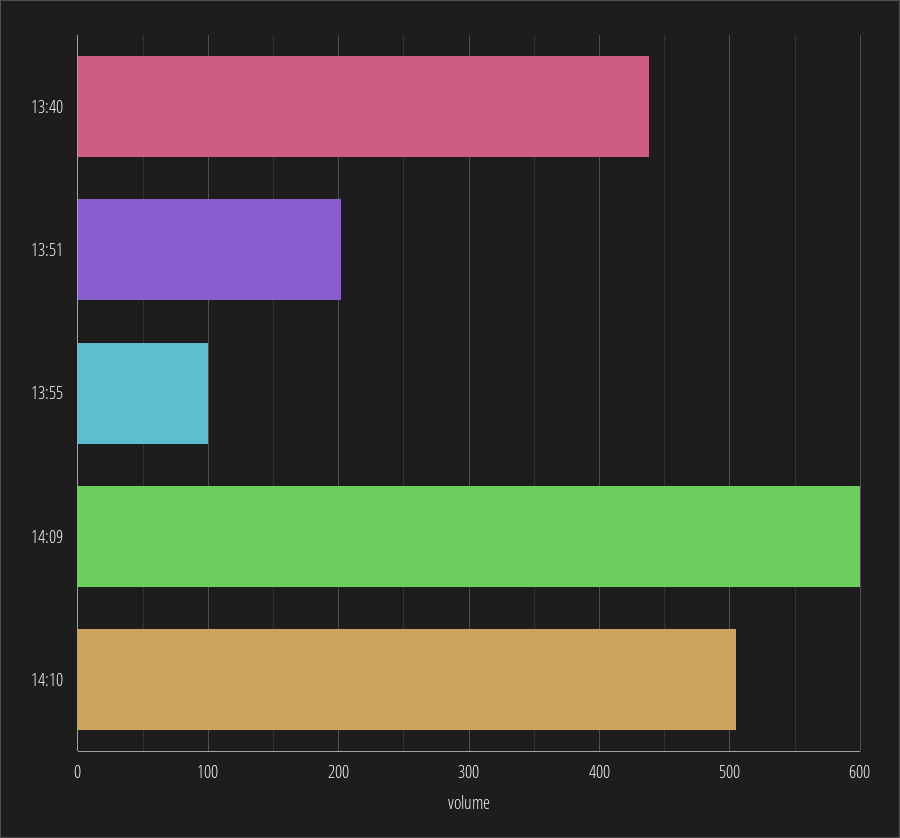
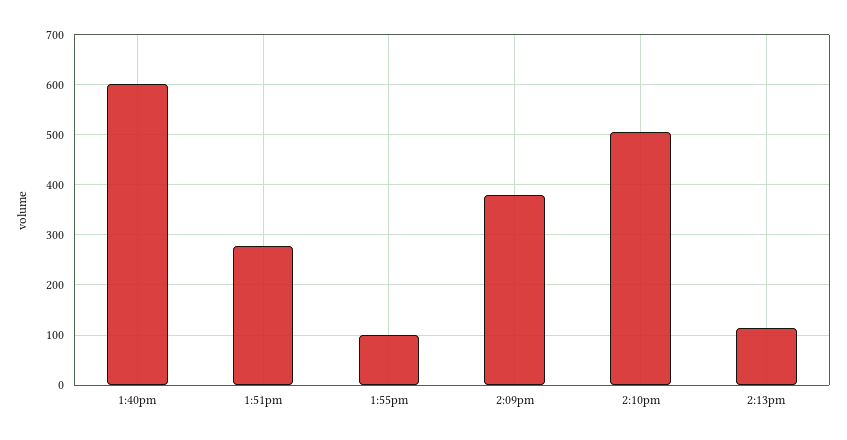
13:40: 440 -> 600
13:51: 200 -> 280
14:09: 600 -> 380
2:13pm: none -> 120

